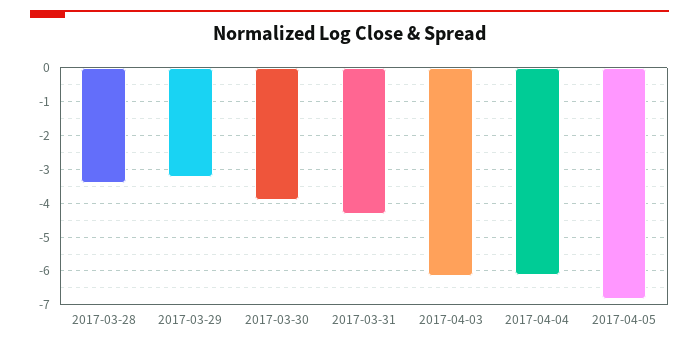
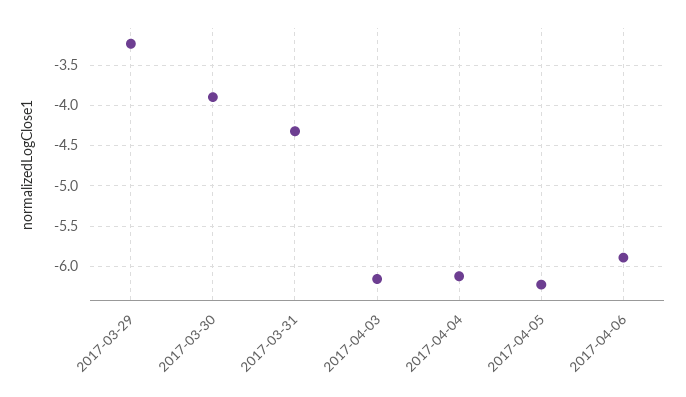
2017-03-28: -3.4 -> none
2017-04-05: -6.8 -> -6.2
2017-04-06: none -> -5.9

